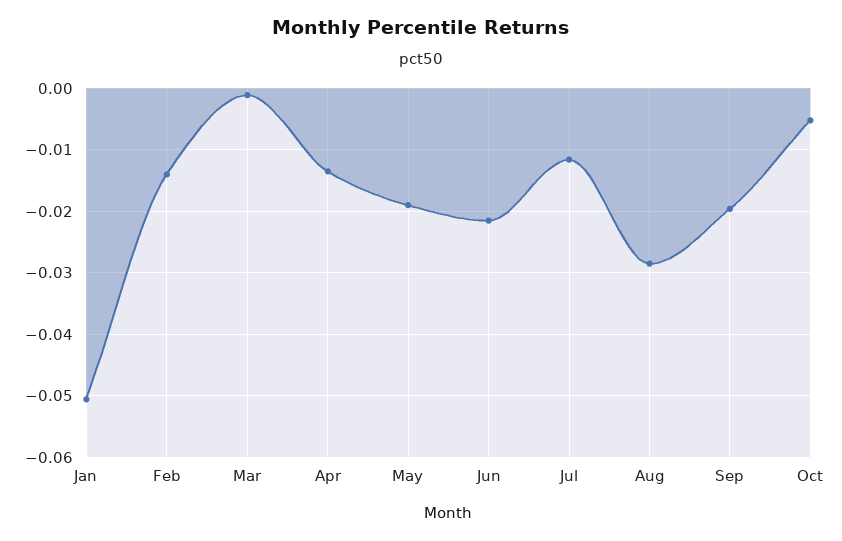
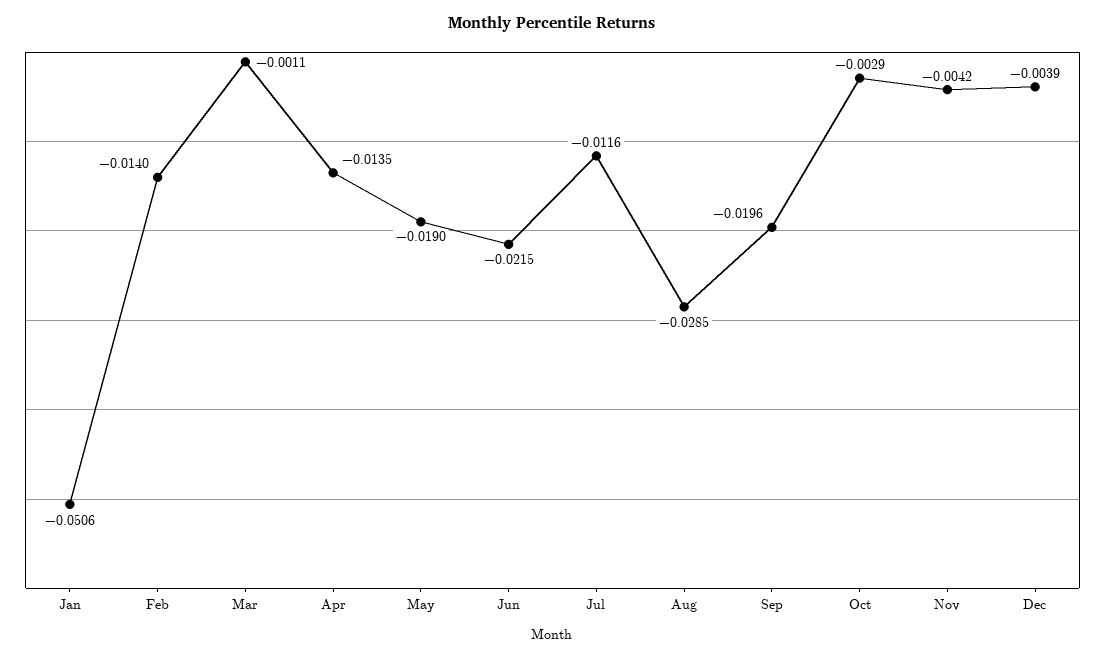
Oct: -0.005 -> -0.0029
Nov: none -> -0.0042
Dec: none -> -0.0039

